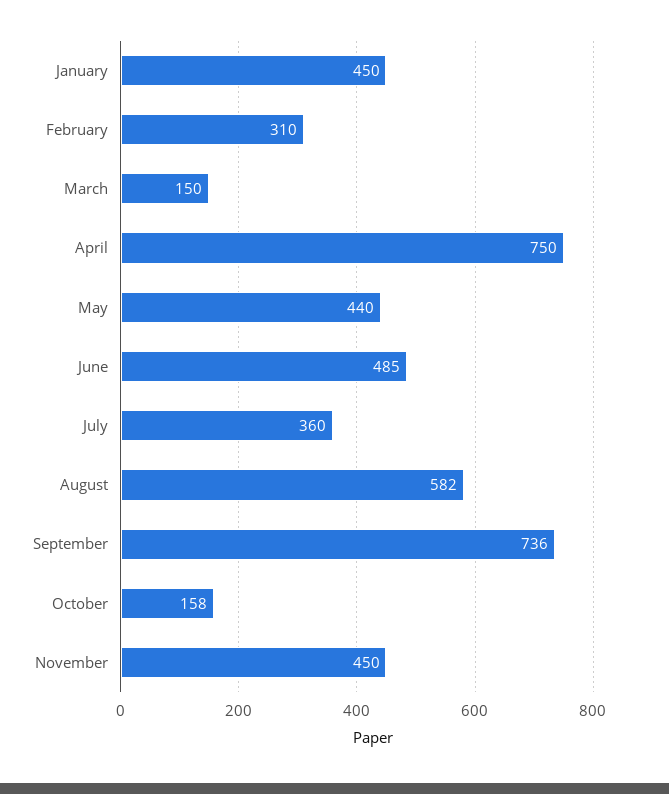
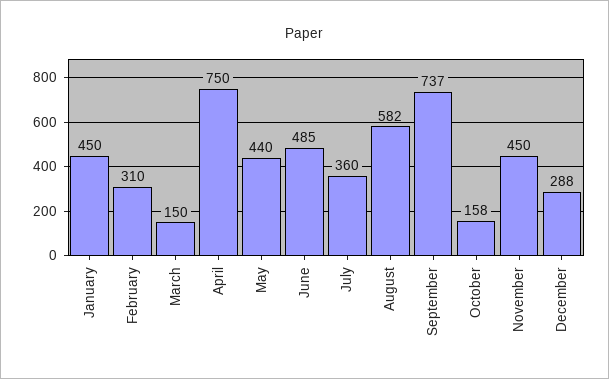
September: 736 -> 737
December: none -> 288

